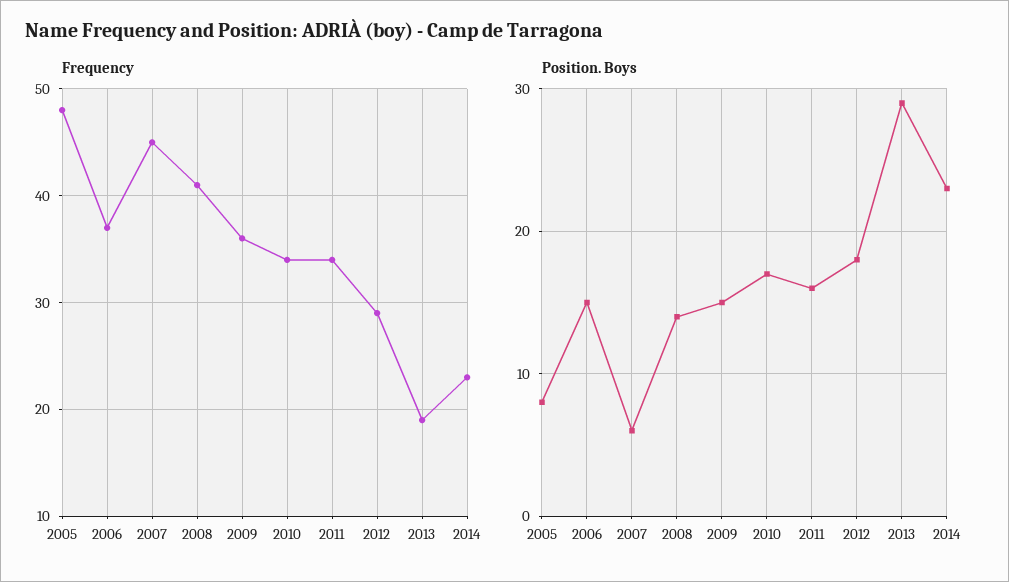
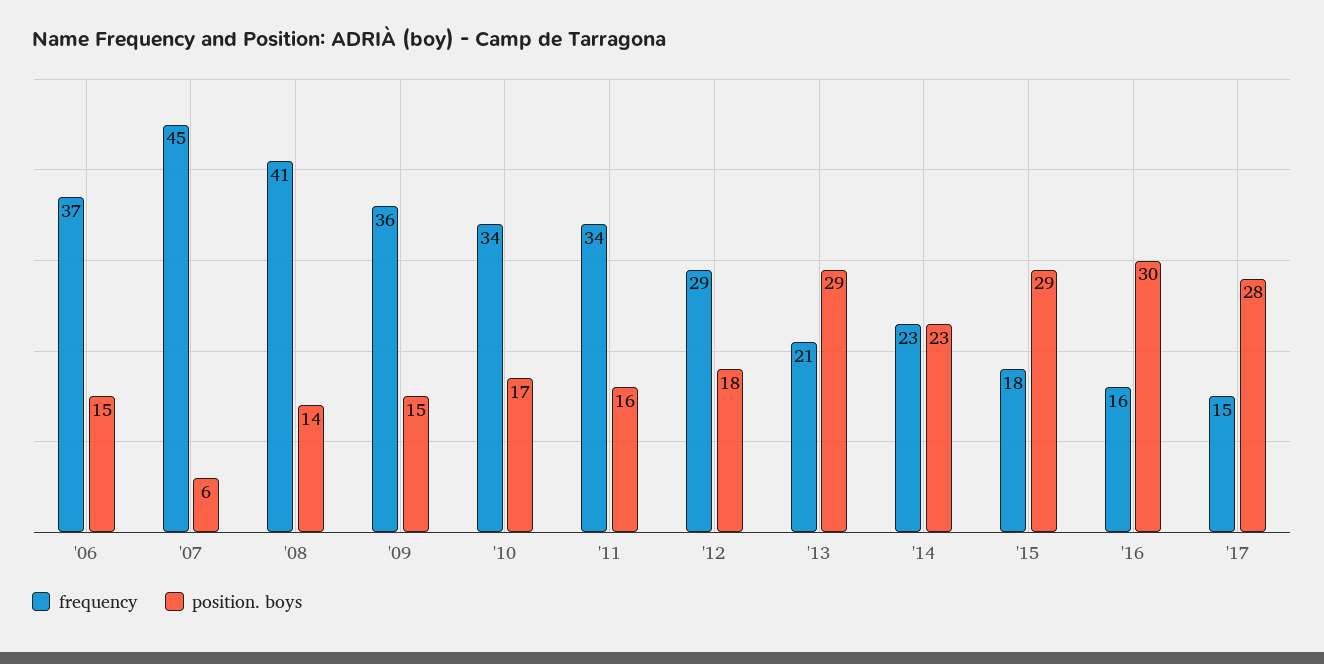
Frequency, 2005: 48 -> none
Frequency, 2013: 19 -> 21
Position. Boys, 2005: 8 -> none
Frequency, '15: none -> 18
Position. Boys, '15: none -> 29
Frequency, '16: none -> 16
Position. Boys, '16: none -> 30
Frequency, '17: none -> 15
Position. Boys, '17: none -> 28

